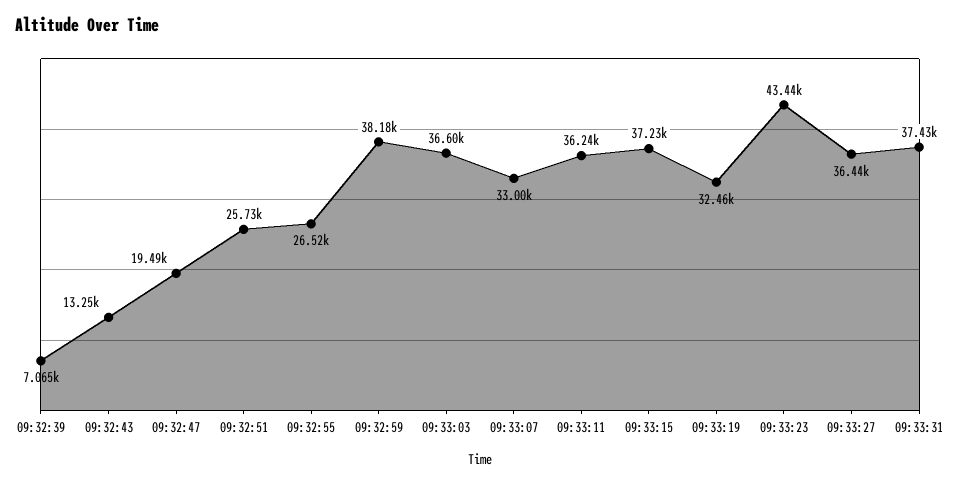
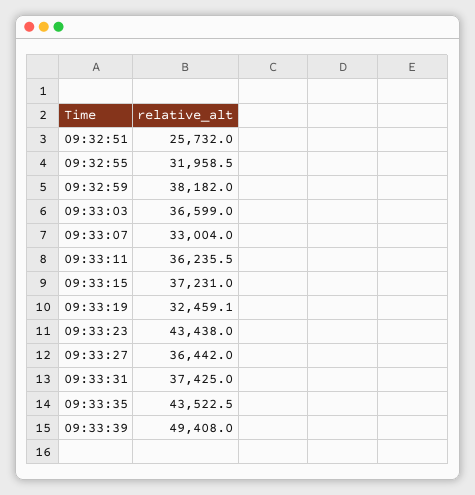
09:32:39: 7065 -> none
09:32:43: 13250 -> none
09:32:47: 19490 -> none
09:32:55: 26520 -> 31958.5
09:33:35: none -> 43522.5
09:33:39: none -> 49408

